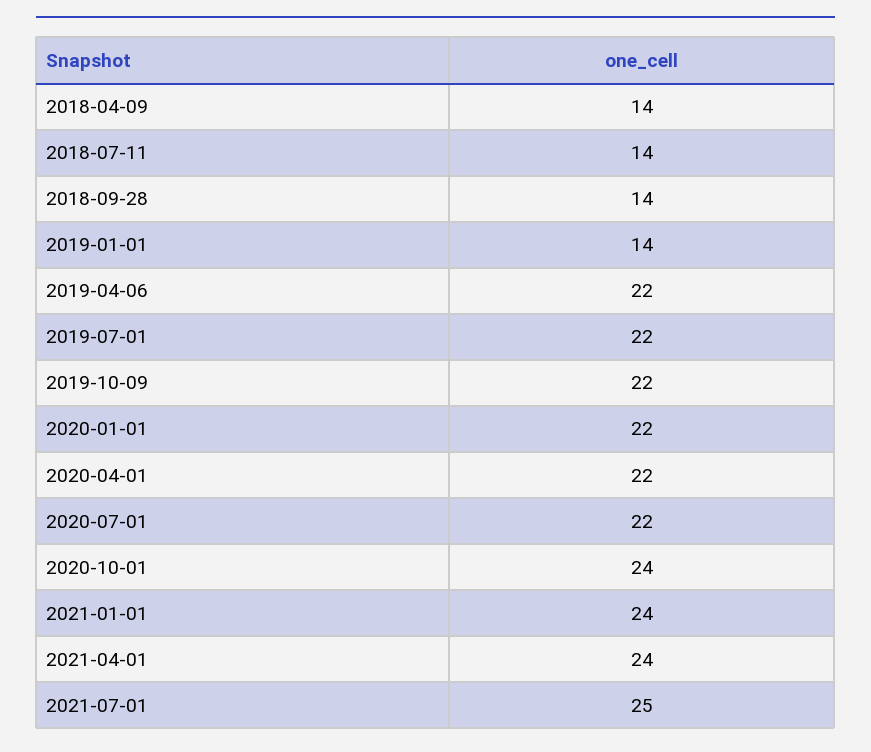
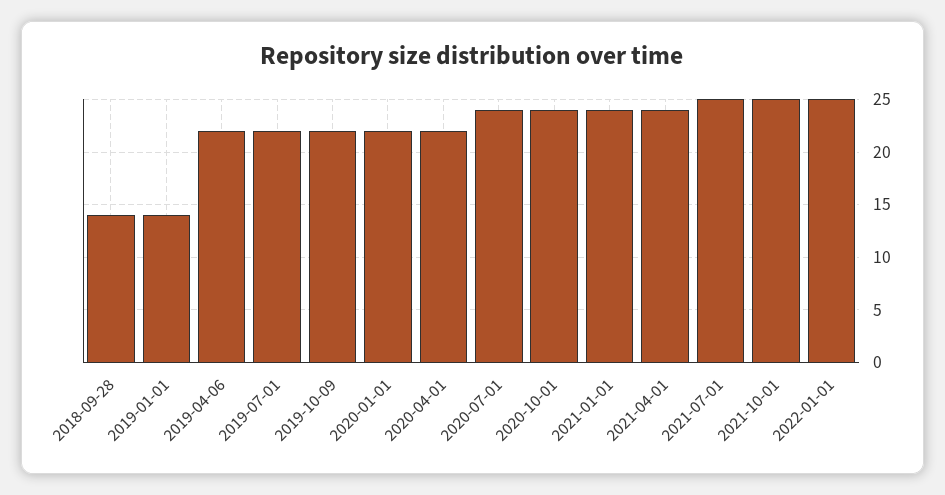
2018-04-09: 14 -> none
2018-07-11: 14 -> none
2020-07-01: 22 -> 24
2021-10-01: none -> 25
2022-01-01: none -> 25

